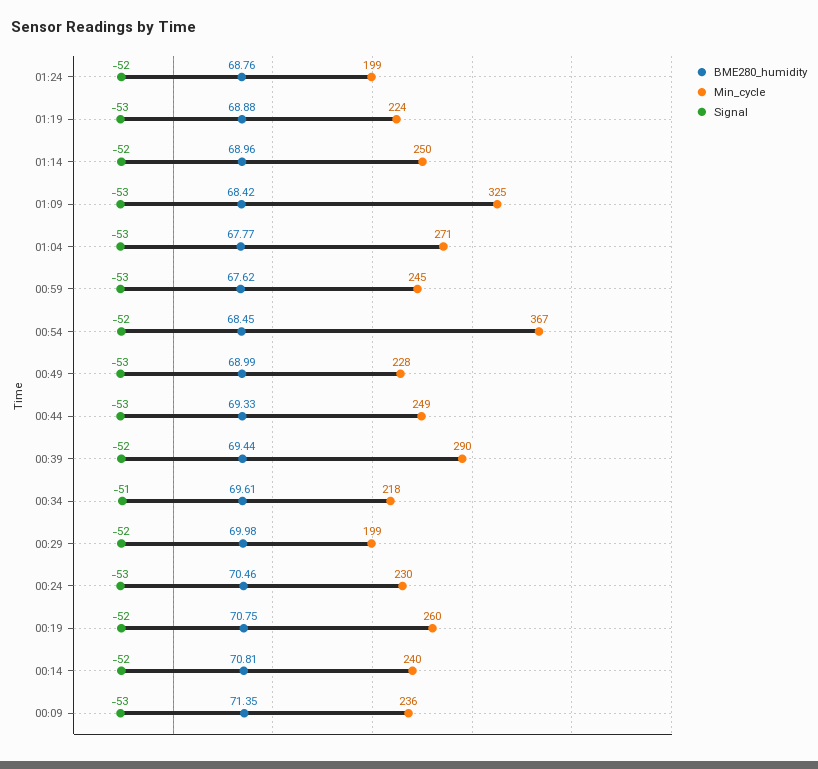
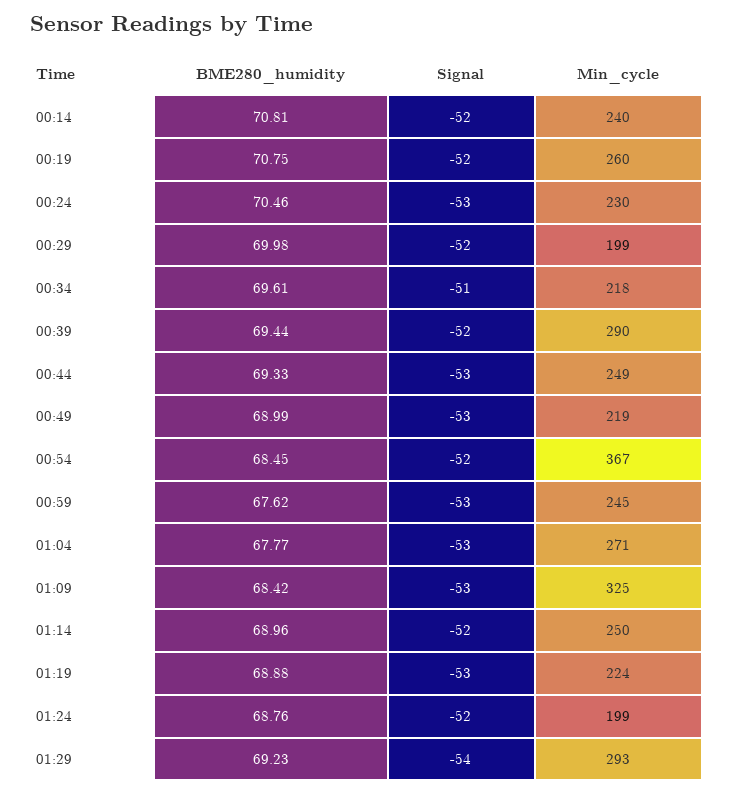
Min_cycle, 00:49: 228 -> 219
BME280_humidity, 00:09: 71.35 -> none
Min_cycle, 00:09: 236 -> none
Signal, 00:09: -53 -> none
BME280_humidity, 01:29: none -> 69.23
Signal, 01:29: none -> -54
Min_cycle, 01:29: none -> 293

